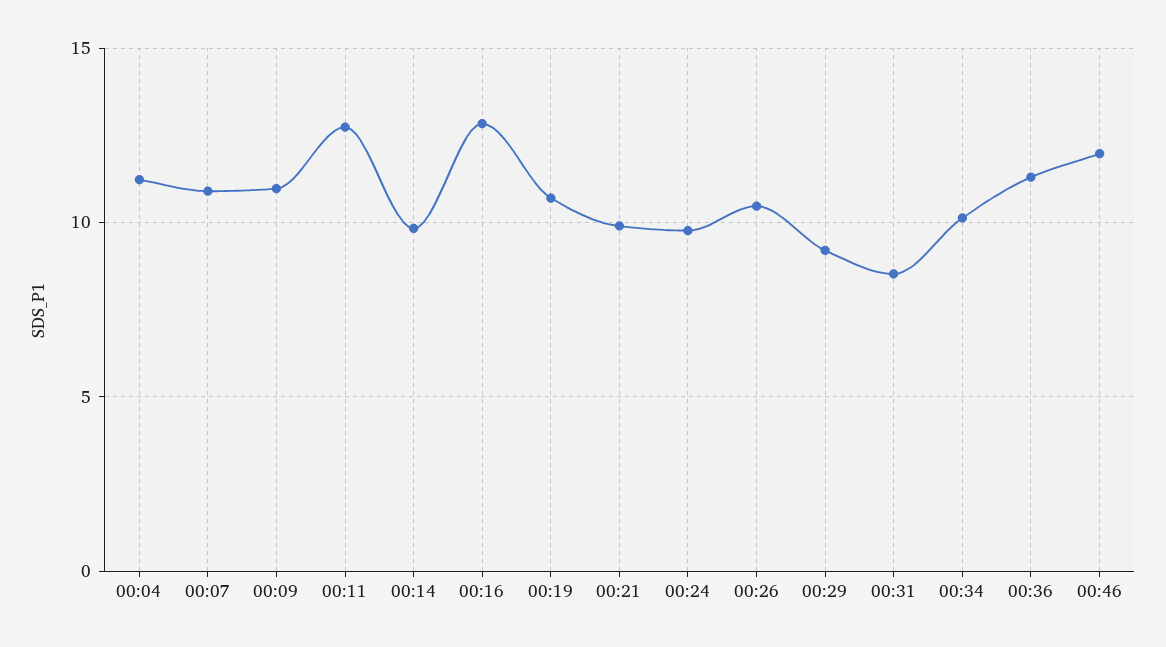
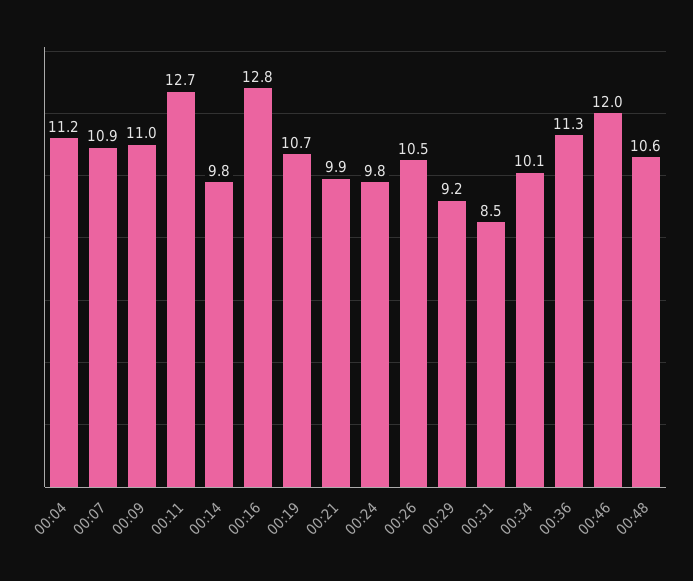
00:48: none -> 10.6

